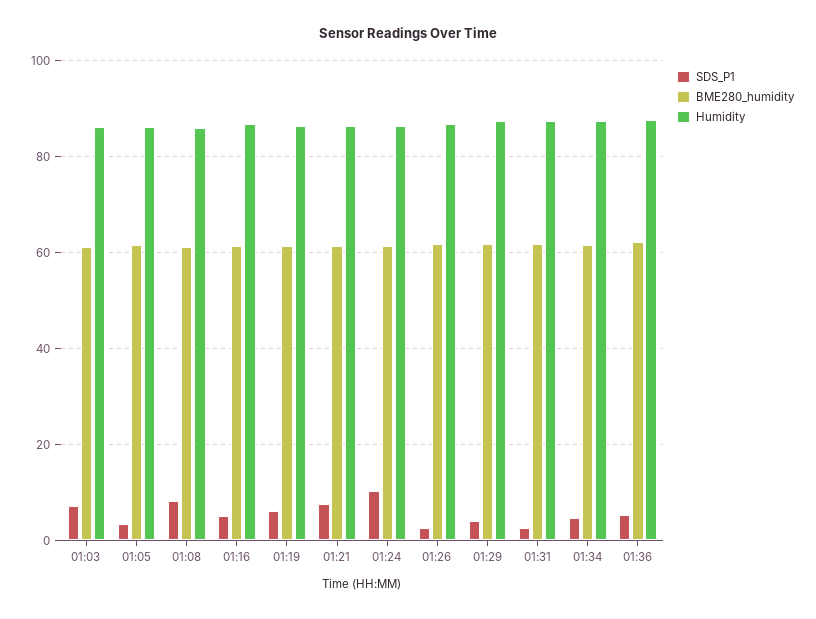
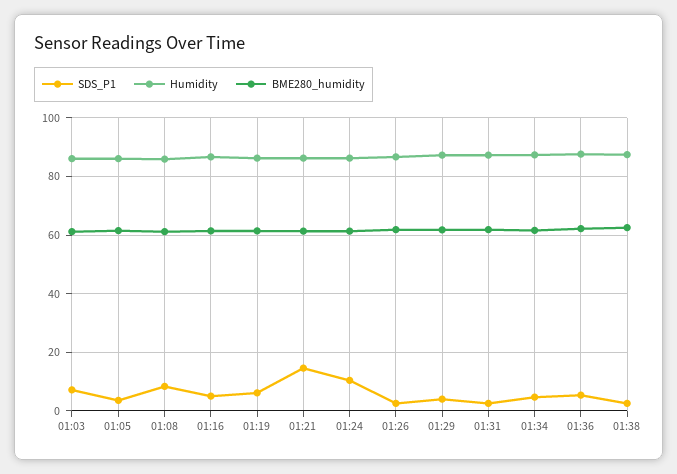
SDS_P1, 01:21: 8 -> 15
SDS_P1, 01:38: none -> 2.5
Humidity, 01:38: none -> 87.5
BME280_humidity, 01:38: none -> 62.5

